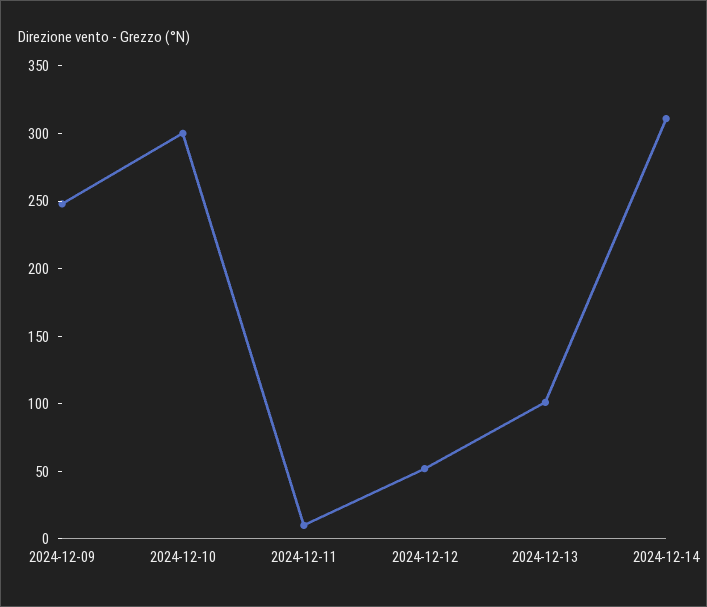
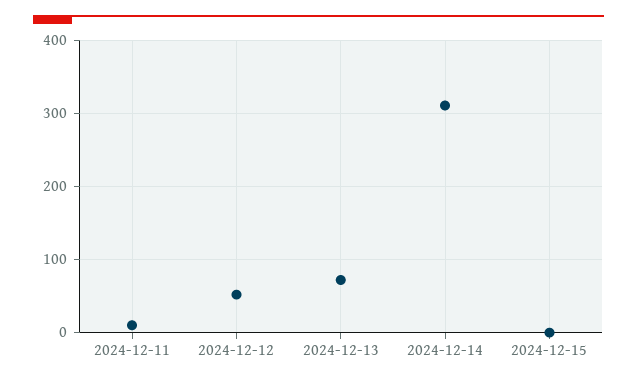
2024-12-09: 250 -> none
2024-12-10: 300 -> none
2024-12-13: 100 -> 70
2024-12-15: none -> 0

